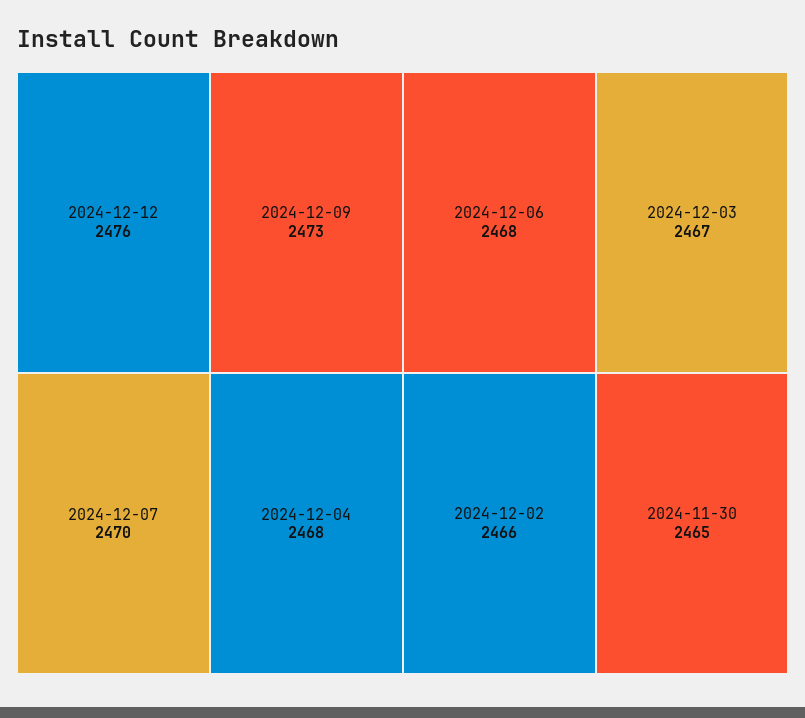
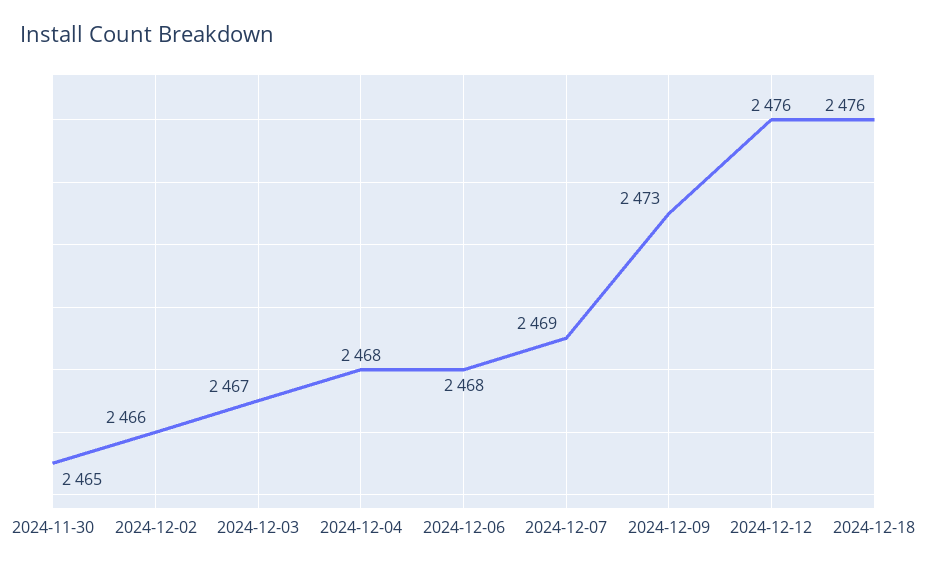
2024-12-07: 2470 -> 2469
2024-12-18: none -> 2476

